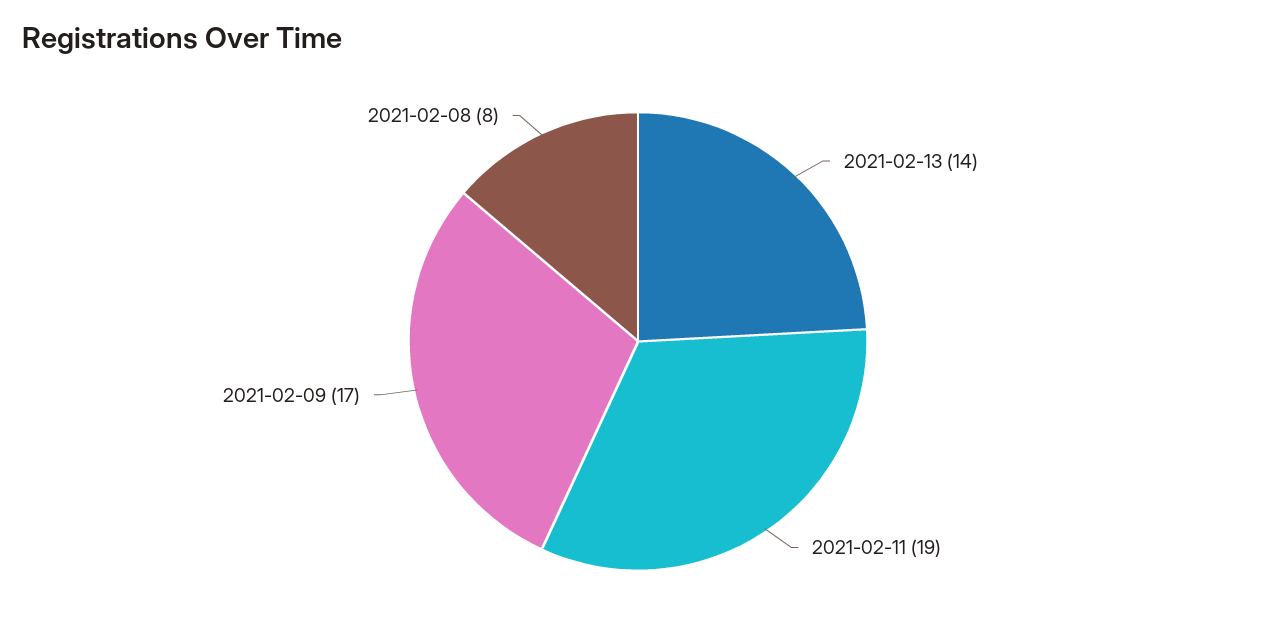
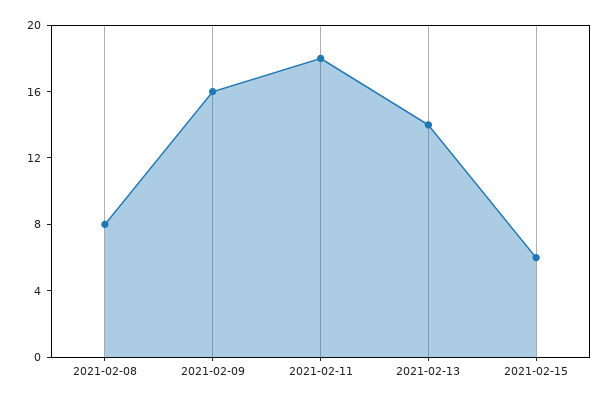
2021-02-11: 19 -> 18
2021-02-09: 17 -> 16
2021-02-15: none -> 6

